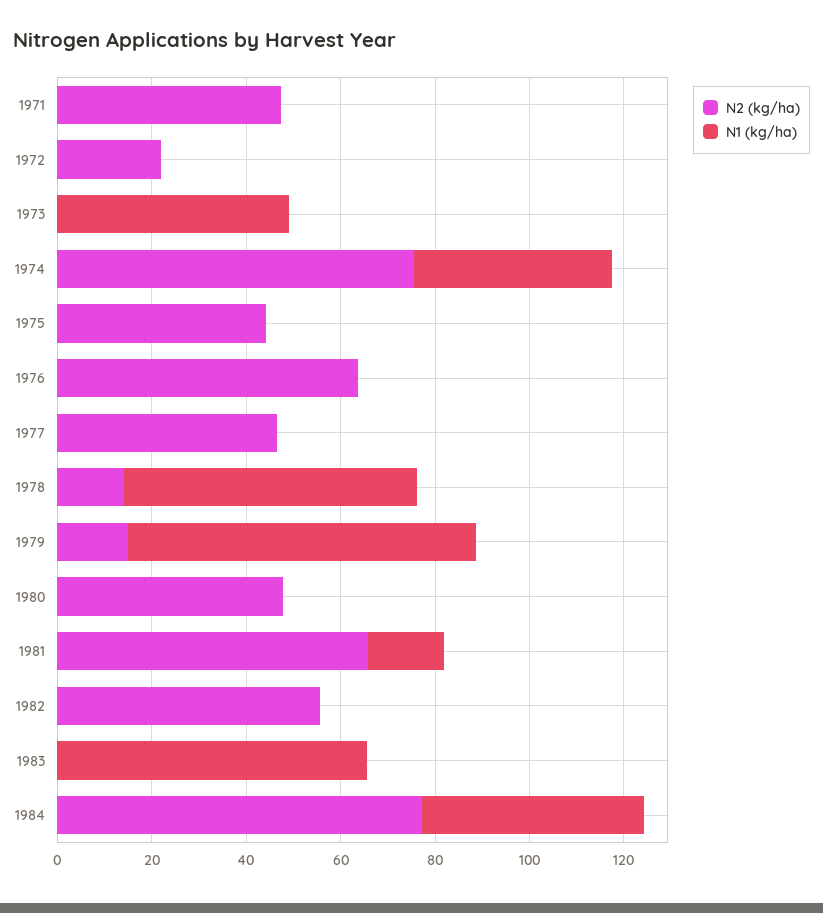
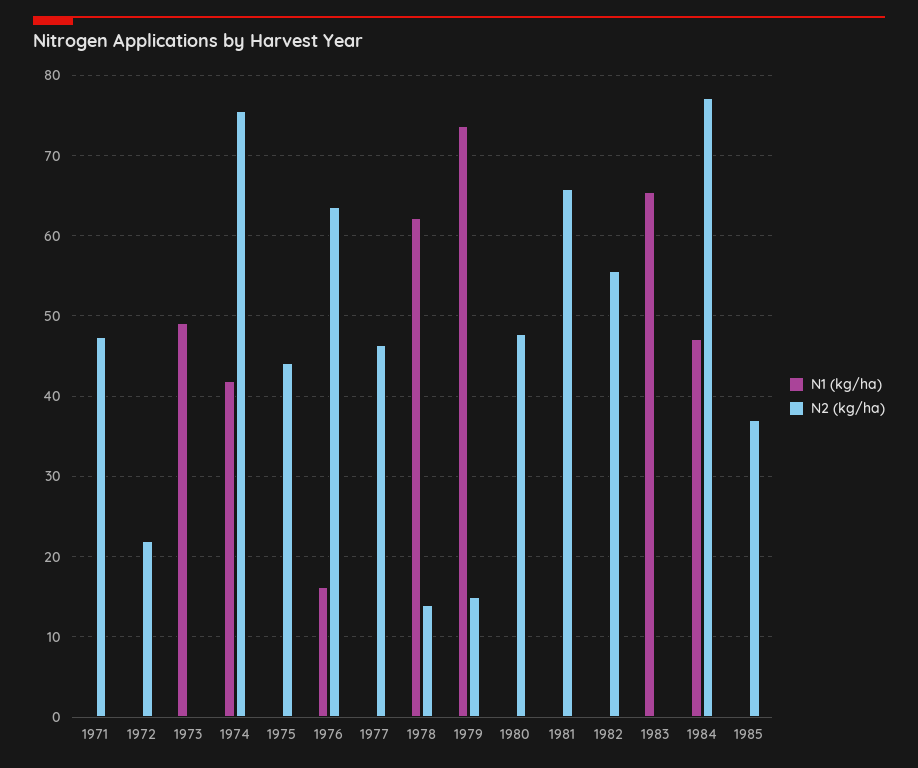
N1 (kg/ha), 1976: 0 -> 16
N1 (kg/ha), 1981: 15 -> 0
N1 (kg/ha), 1985: none -> 0
N2 (kg/ha), 1985: none -> 37

